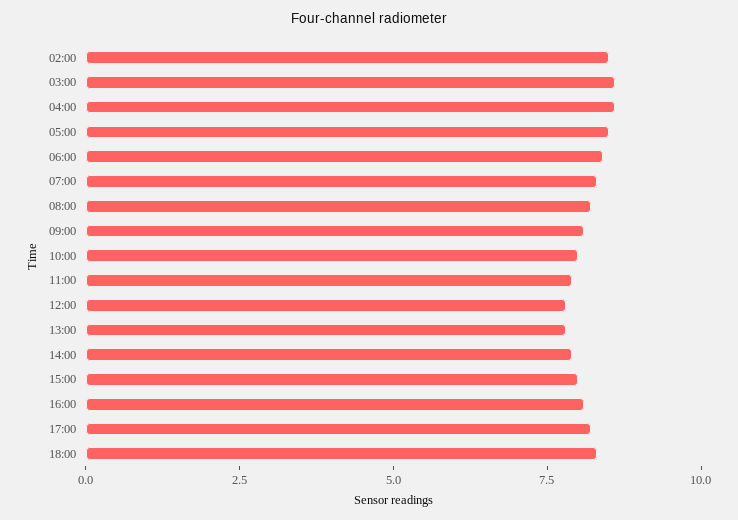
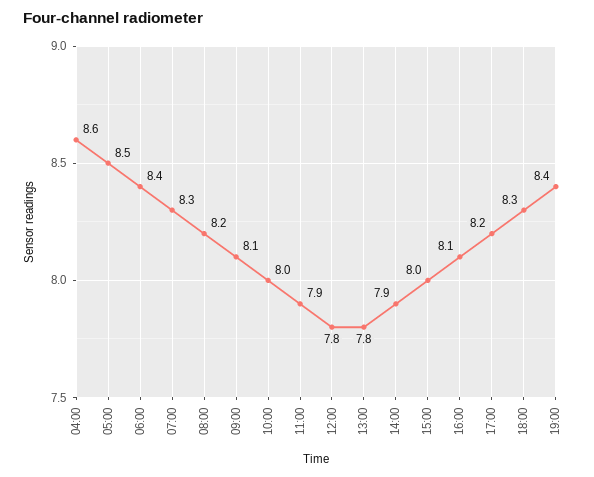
02:00: 8.5 -> none
03:00: 8.5 -> none
19:00: none -> 8.4

